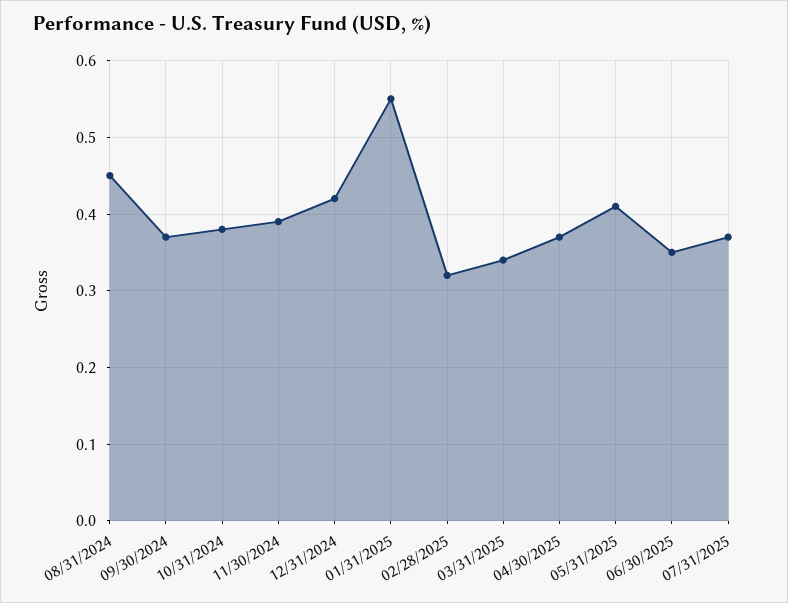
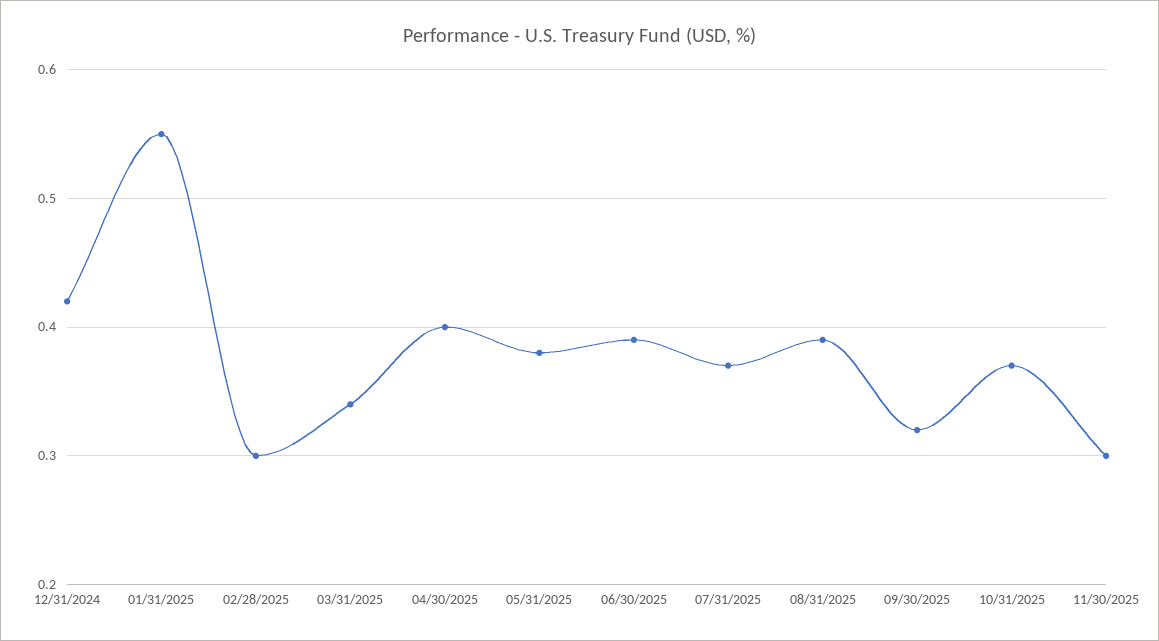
08/31/2024: 0.45 -> none
09/30/2024: 0.37 -> none
10/31/2024: 0.38 -> none
11/30/2024: 0.39 -> none
02/28/2025: 0.32 -> 0.3
04/30/2025: 0.37 -> 0.4
05/31/2025: 0.41 -> 0.38
06/30/2025: 0.35 -> 0.39
08/31/2025: none -> 0.39
09/30/2025: none -> 0.32
10/31/2025: none -> 0.37
11/30/2025: none -> 0.3

